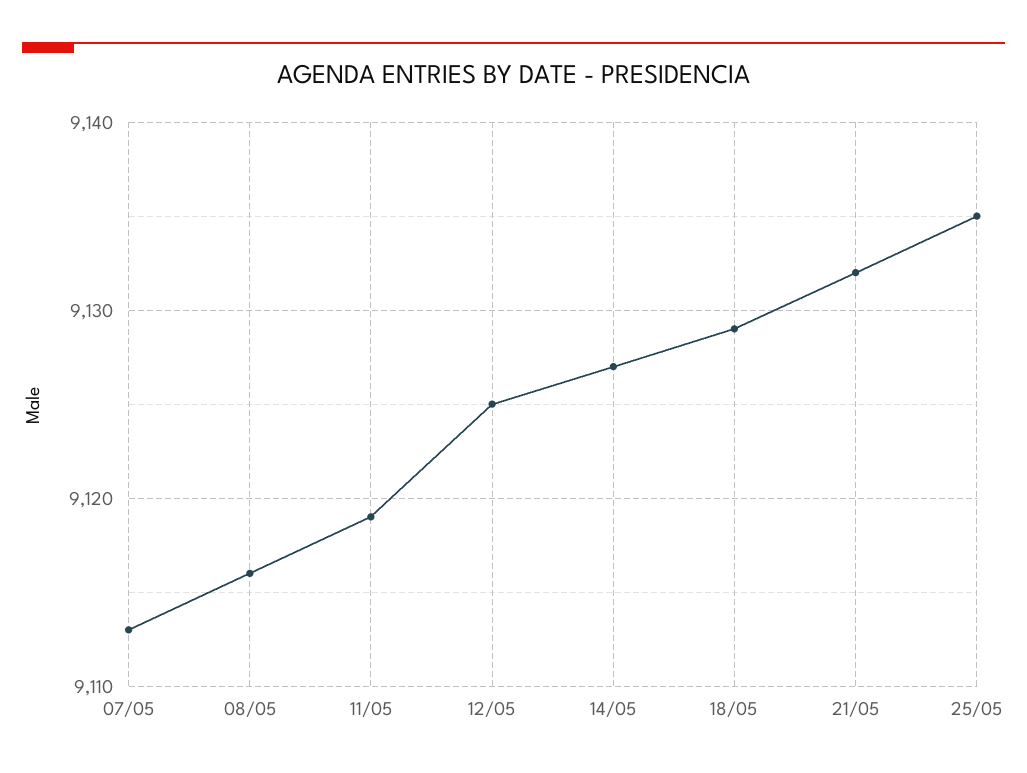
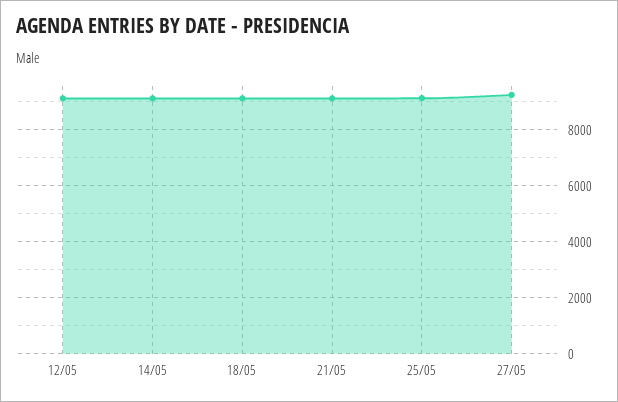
07/05: 9113 -> none
08/05: 9116 -> none
11/05: 9119 -> none
27/05: none -> 9250

